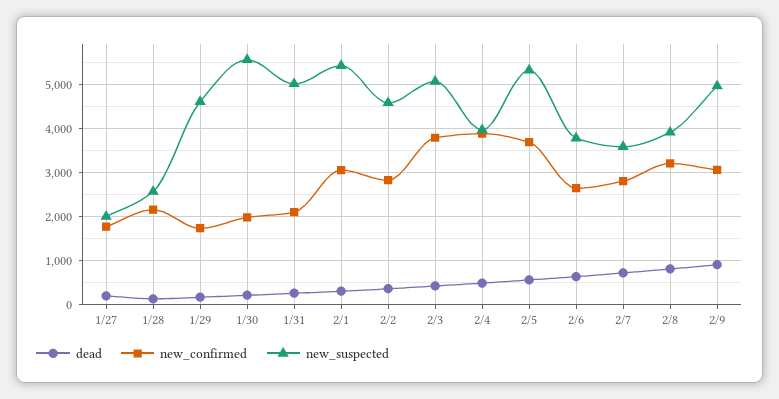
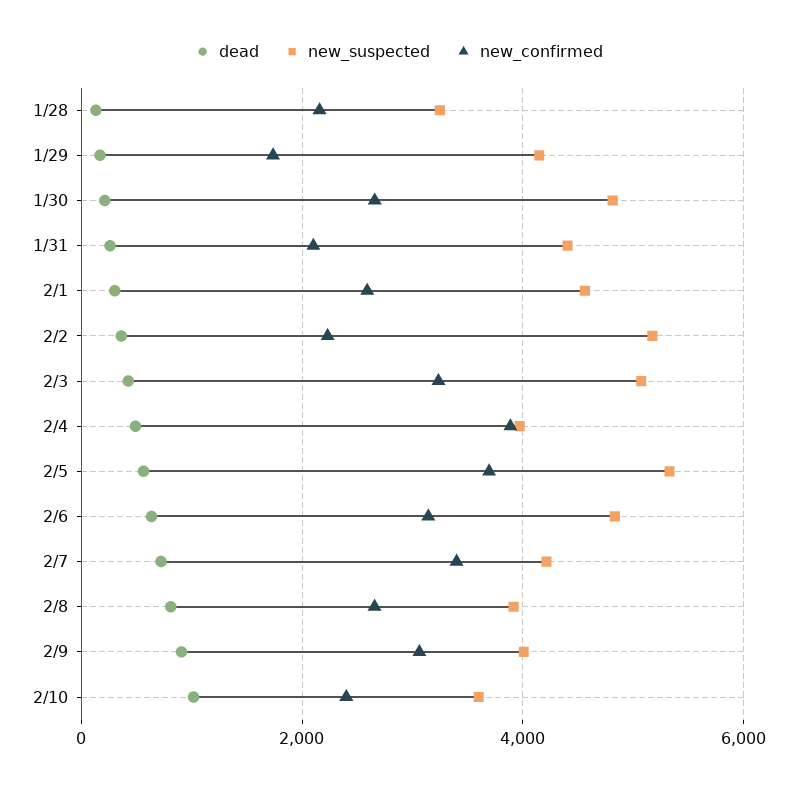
dead, 1/27: 200 -> none
new_confirmed, 1/27: 1800 -> none
new_suspected, 1/27: 2000 -> none
new_suspected, 1/28: 2600 -> 3200
new_suspected, 1/29: 4600 -> 4200
new_confirmed, 1/30: 2000 -> 2600
new_suspected, 1/30: 5600 -> 4800
new_suspected, 1/31: 5000 -> 4400
new_confirmed, 2/1: 3000 -> 2600
new_suspected, 2/1: 5400 -> 4600
new_confirmed, 2/2: 2800 -> 2200
new_suspected, 2/2: 4600 -> 5200
new_confirmed, 2/3: 3800 -> 3200
new_confirmed, 2/6: 2600 -> 3200
new_suspected, 2/6: 3800 -> 4800
new_confirmed, 2/7: 2800 -> 3400
new_suspected, 2/7: 3600 -> 4200
new_confirmed, 2/8: 3200 -> 2600
new_suspected, 2/9: 5000 -> 4000
dead, 2/10: none -> 1000
new_suspected, 2/10: none -> 3600
new_confirmed, 2/10: none -> 2400

